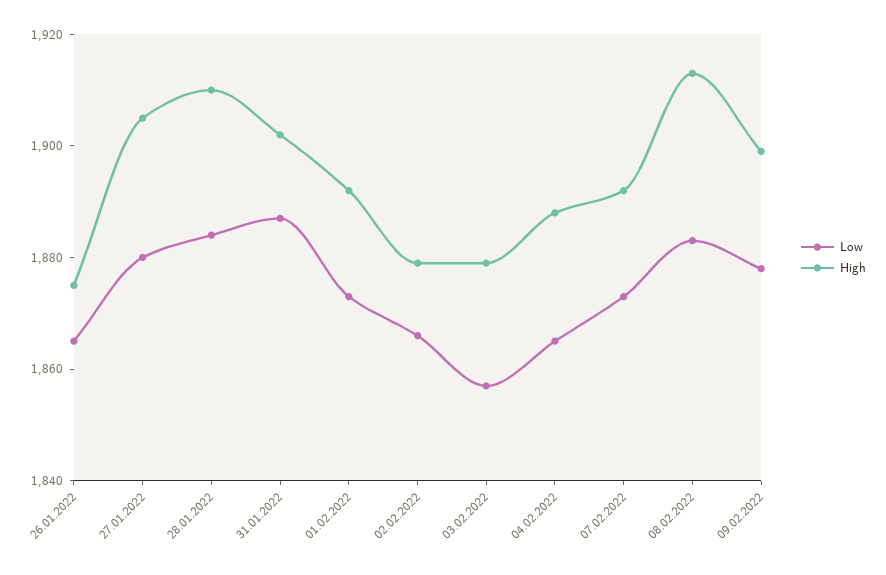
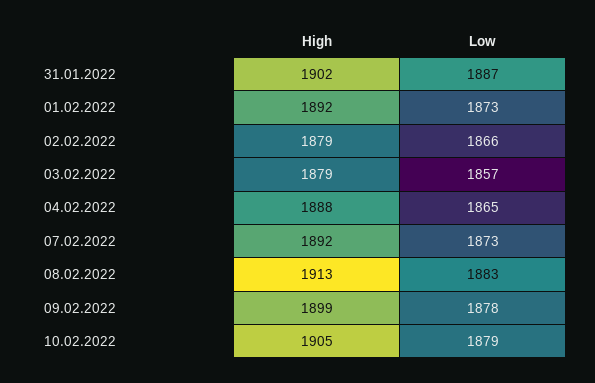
Low, 26.01.2022: 1865 -> none
High, 26.01.2022: 1875 -> none
Low, 27.01.2022: 1880 -> none
High, 27.01.2022: 1905 -> none
Low, 28.01.2022: 1885 -> none
High, 28.01.2022: 1910 -> none
High, 10.02.2022: none -> 1905
Low, 10.02.2022: none -> 1879

